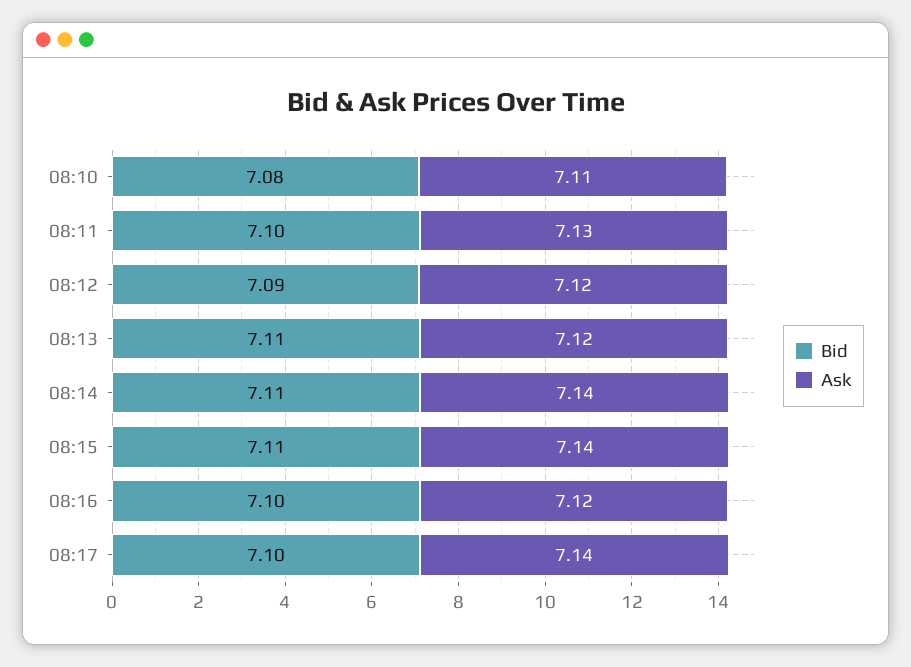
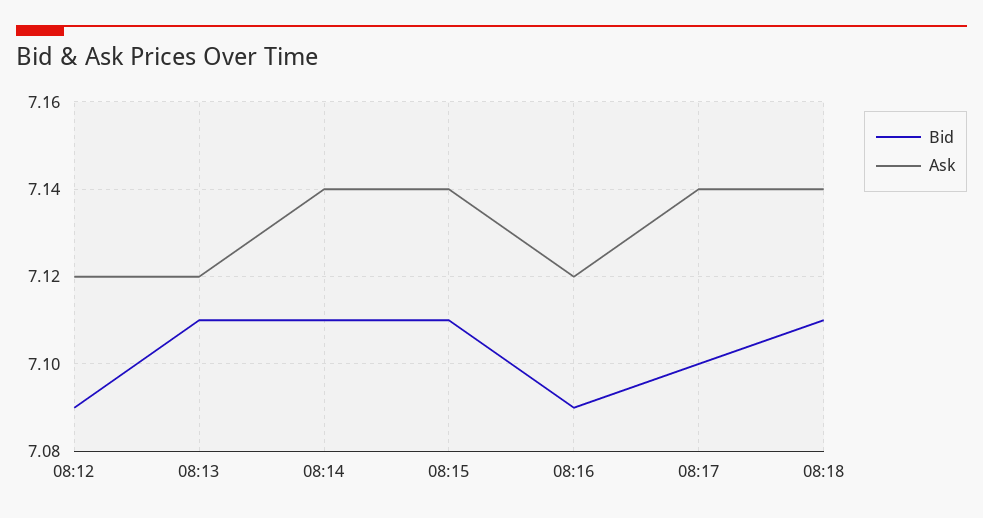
Bid, 08:10: 7.08 -> none
Ask, 08:10: 7.11 -> none
Bid, 08:11: 7.1 -> none
Ask, 08:11: 7.13 -> none
Bid, 08:16: 7.1 -> 7.09
Bid, 08:18: none -> 7.11
Ask, 08:18: none -> 7.14

